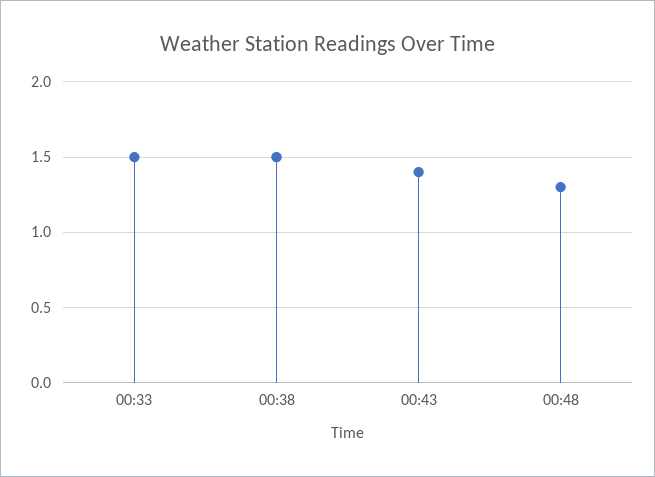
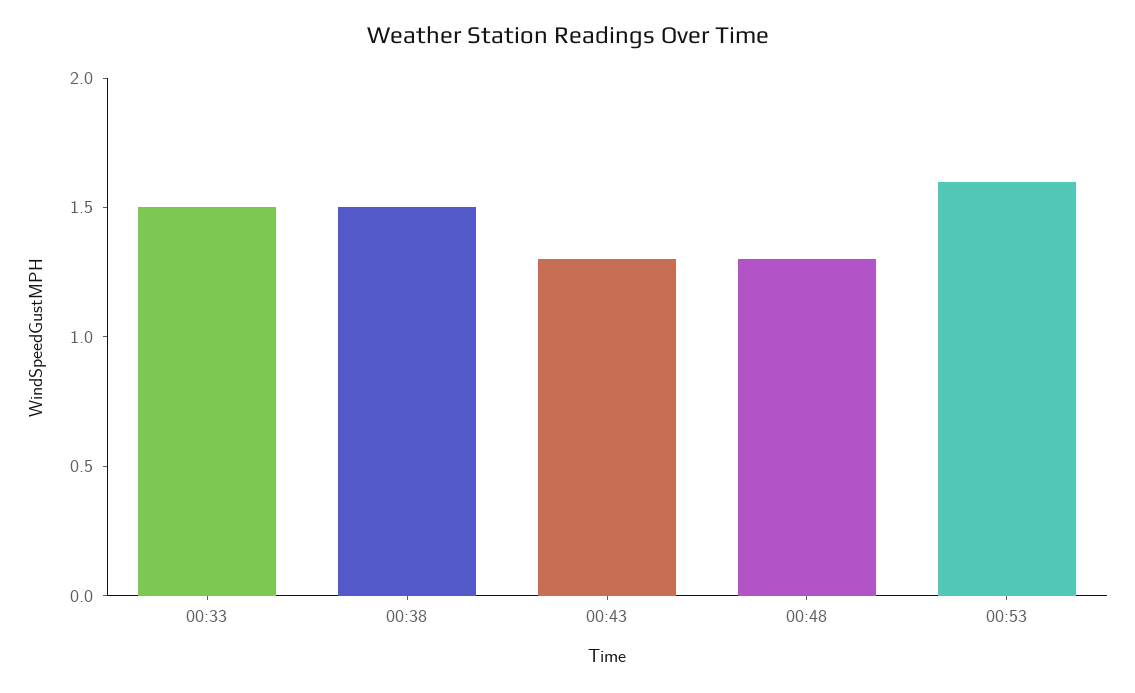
00:43: 1.4 -> 1.3
00:53: none -> 1.6

